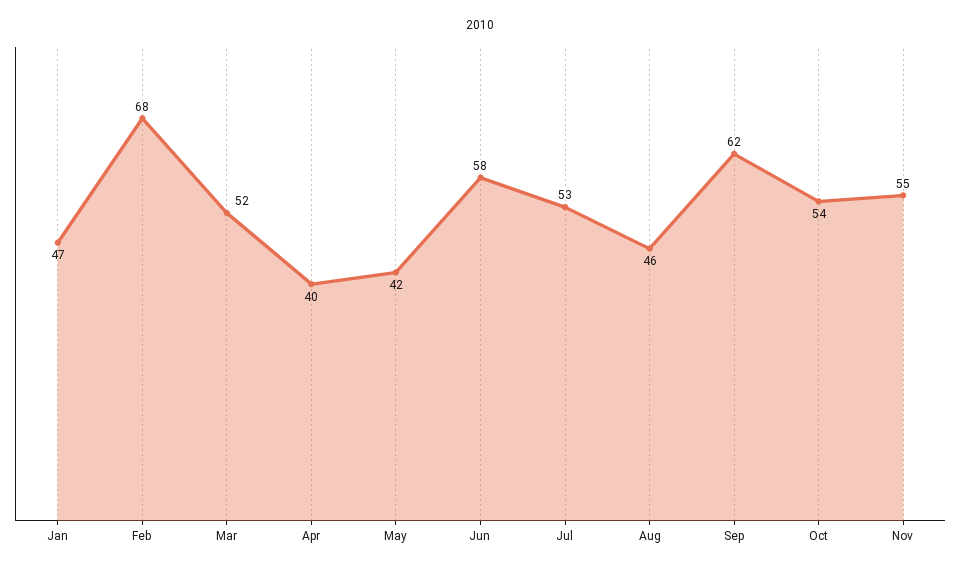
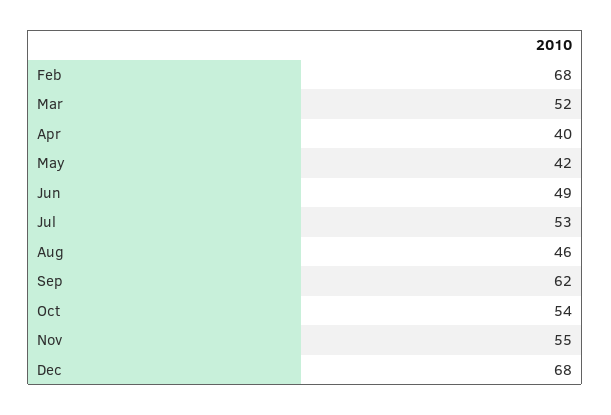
Jan: 47 -> none
Jun: 58 -> 49
Dec: none -> 68

